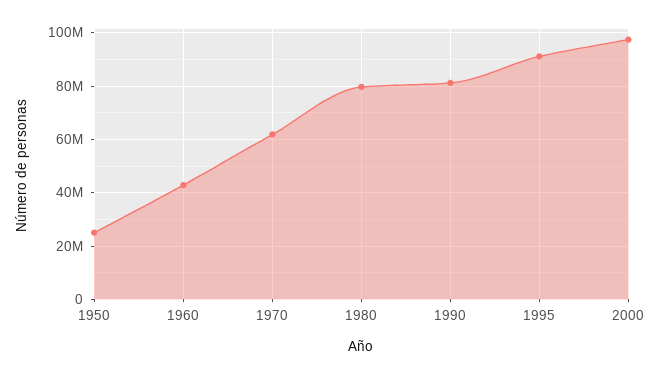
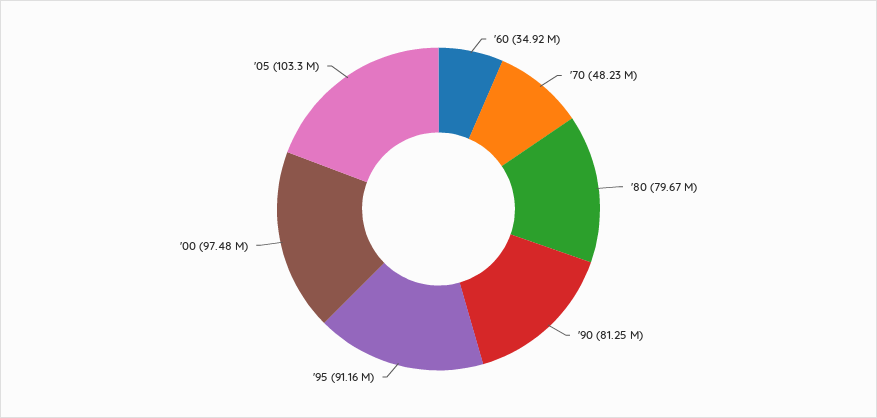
1950: 25000000 -> none
1960: 42500000 -> 34920000
1970: 62500000 -> 48230000
'05: none -> 103300000

